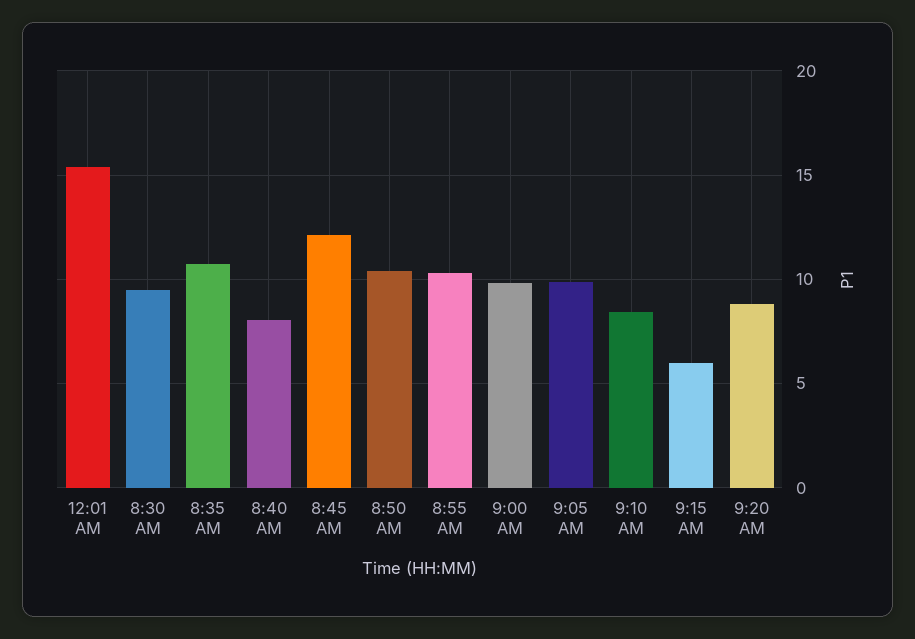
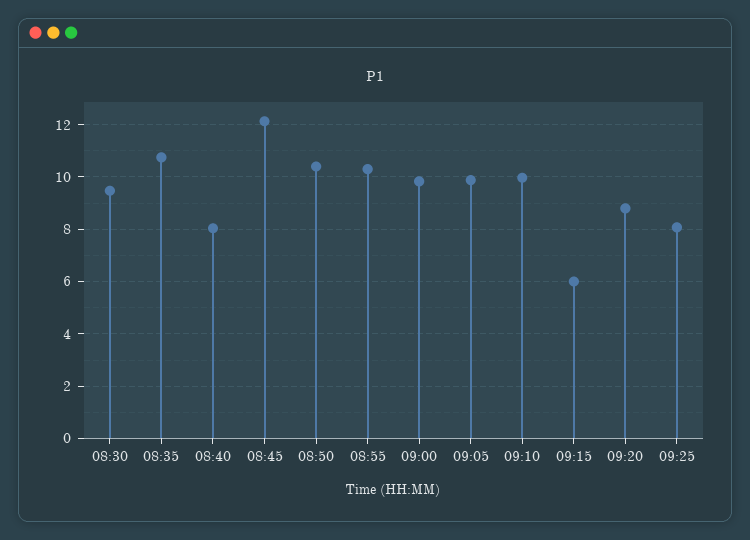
12:01 AM: 15.5 -> none
9:10 AM: 8.5 -> 10
09:25: none -> 8

